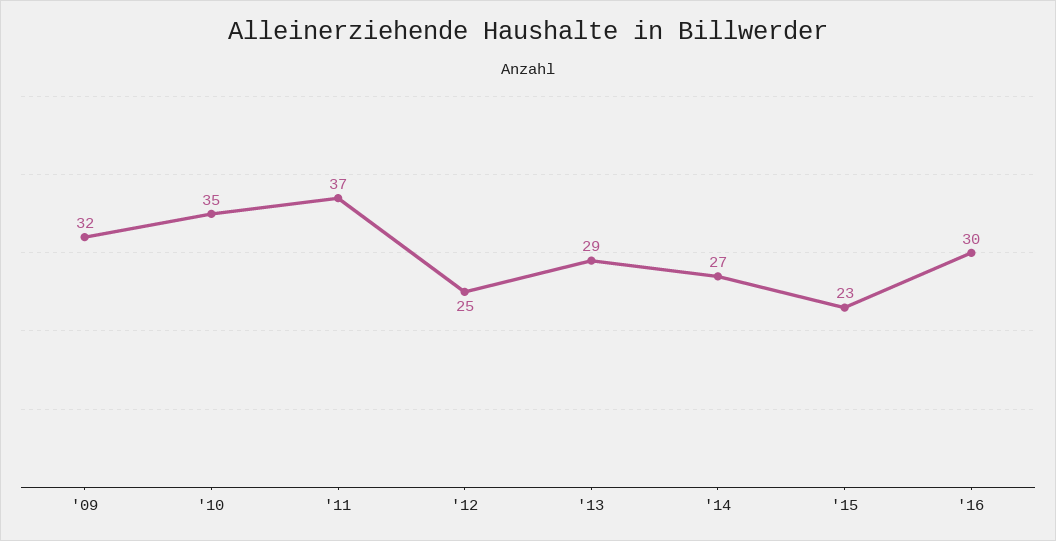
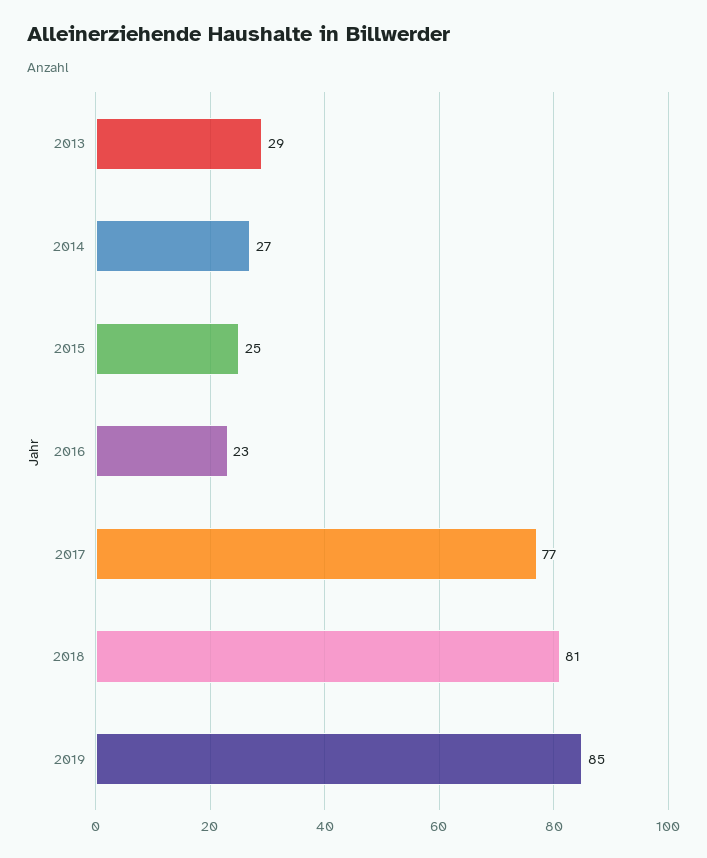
'09: 32 -> none
'10: 35 -> none
'11: 37 -> none
'12: 25 -> none
'15: 23 -> 25
'16: 30 -> 23
2017: none -> 77
2018: none -> 81
2019: none -> 85

